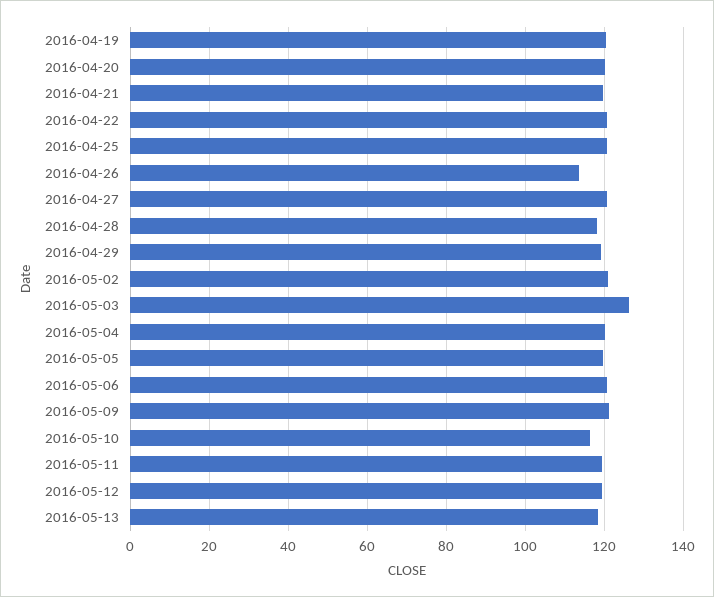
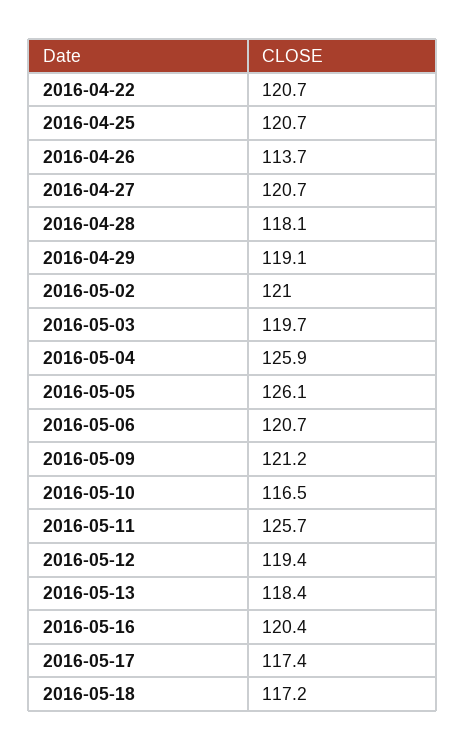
2016-04-19: 120 -> none
2016-04-20: 120 -> none
2016-04-21: 120 -> none
2016-05-03: 126 -> 119.7
2016-05-04: 120 -> 125.9
2016-05-05: 120 -> 126.1
2016-05-11: 120 -> 125.7
2016-05-16: none -> 120.4
2016-05-17: none -> 117.4
2016-05-18: none -> 117.2

